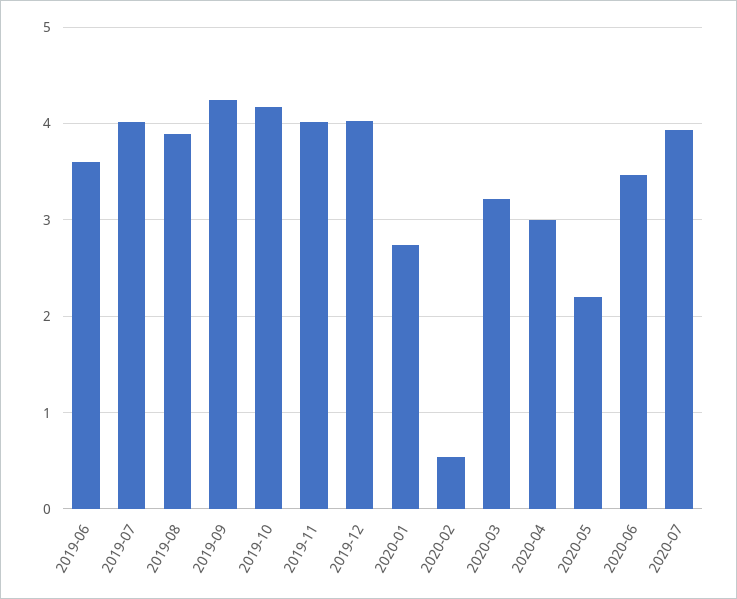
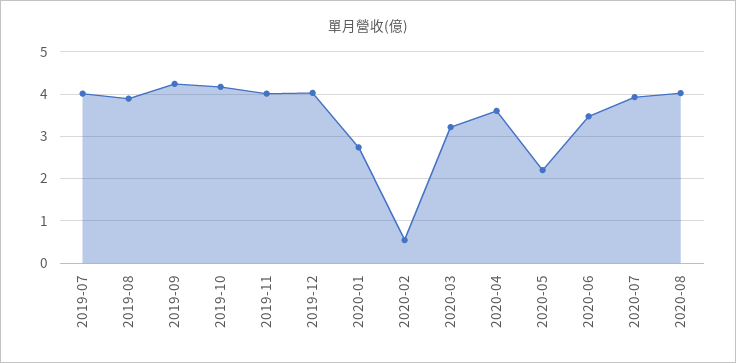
2019-06: 3.6 -> none
2020-04: 3 -> 3.6
2020-08: none -> 4

